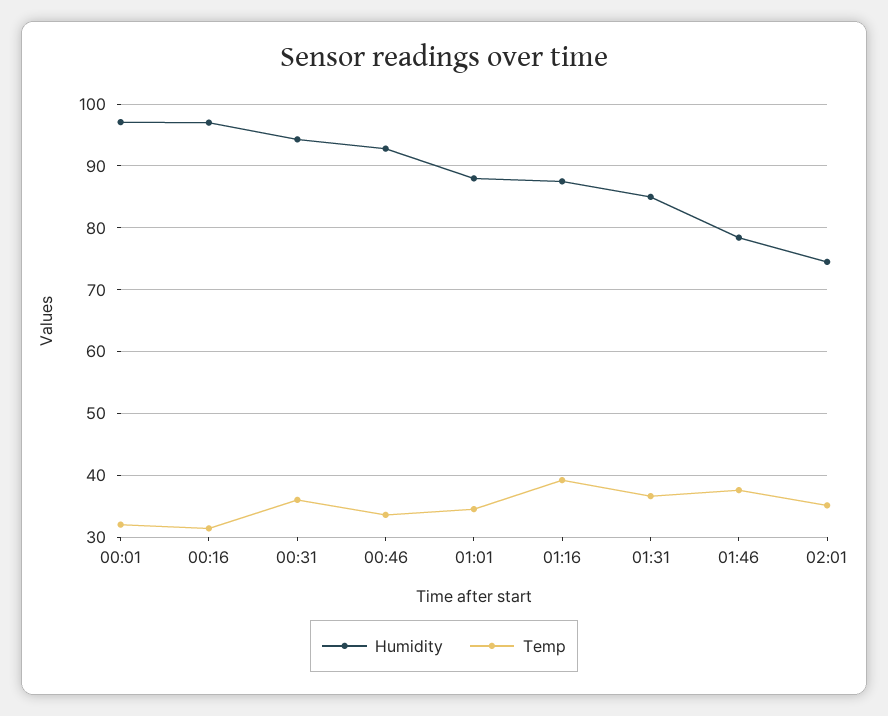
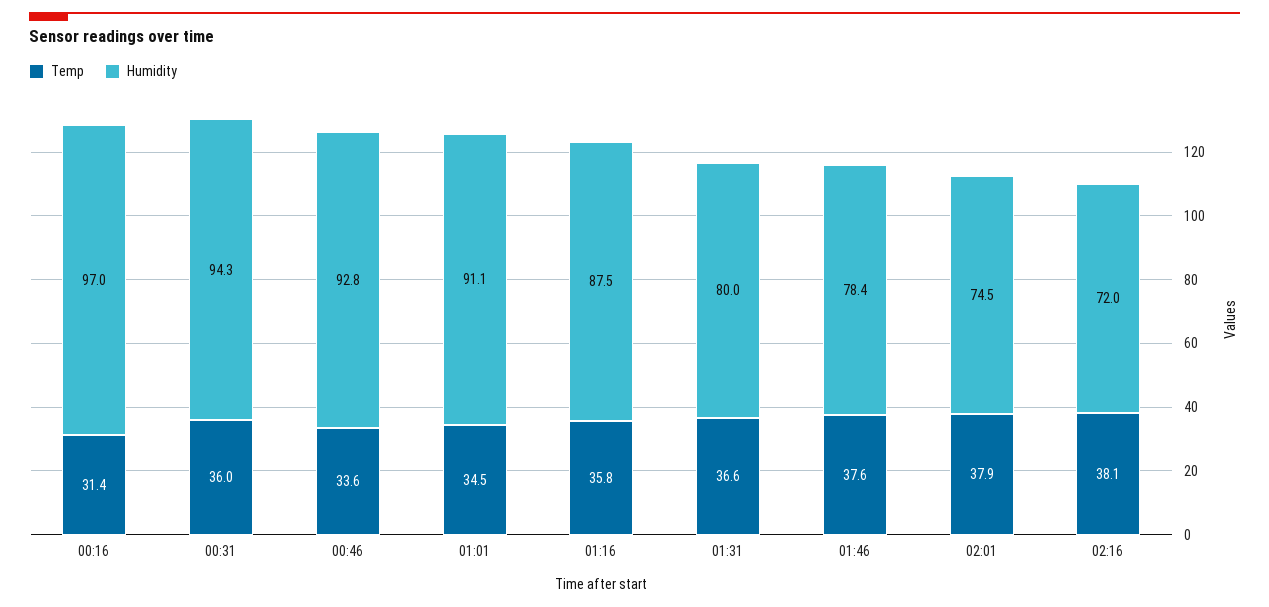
Humidity, 00:01: 97 -> none
Temp, 00:01: 32 -> none
Humidity, 01:01: 88 -> 91.1
Temp, 01:16: 39 -> 35.8
Humidity, 01:31: 85 -> 80
Temp, 02:01: 35 -> 37.9
Temp, 02:16: none -> 38.1
Humidity, 02:16: none -> 72

